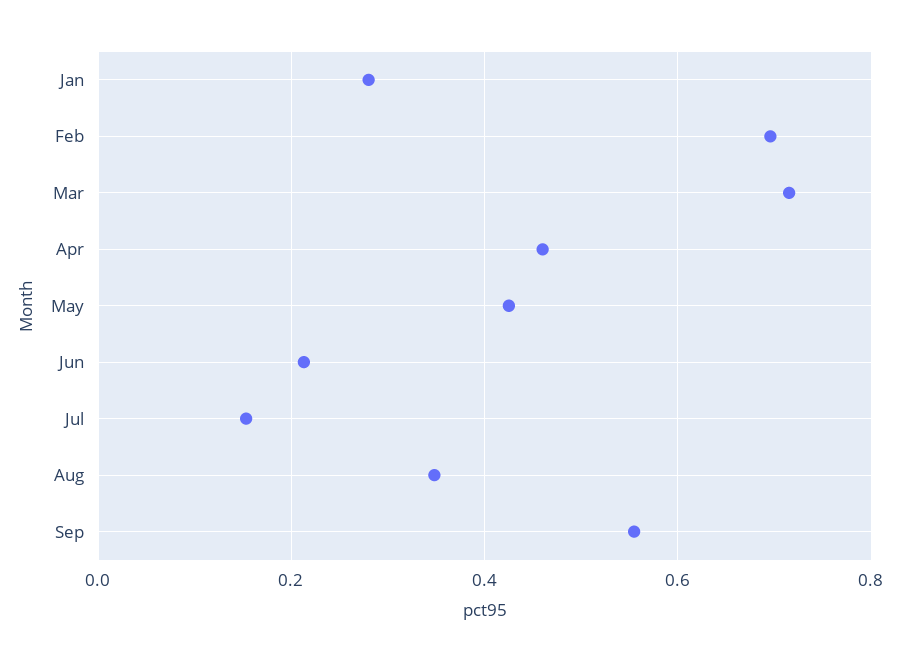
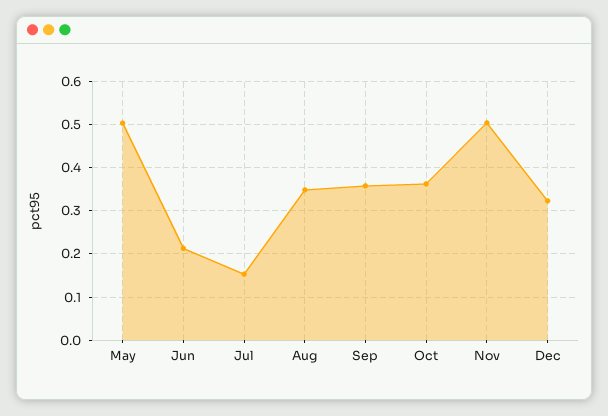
Jan: 0.28 -> none
Feb: 0.7 -> none
Mar: 0.72 -> none
Apr: 0.46 -> none
May: 0.42 -> 0.5
Sep: 0.56 -> 0.36
Oct: none -> 0.36
Nov: none -> 0.5
Dec: none -> 0.32

